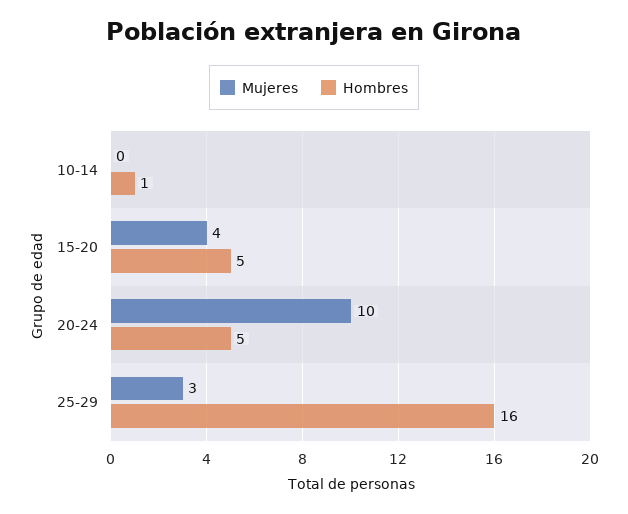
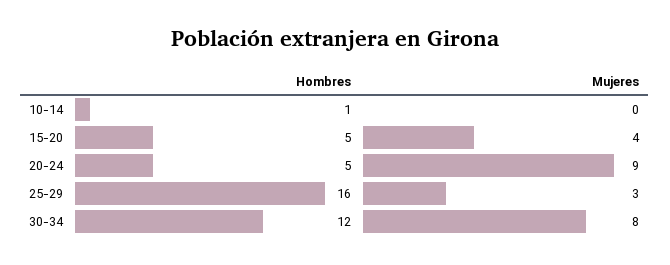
Mujeres, 20-24: 10 -> 9
Hombres, 30-34: none -> 12
Mujeres, 30-34: none -> 8

